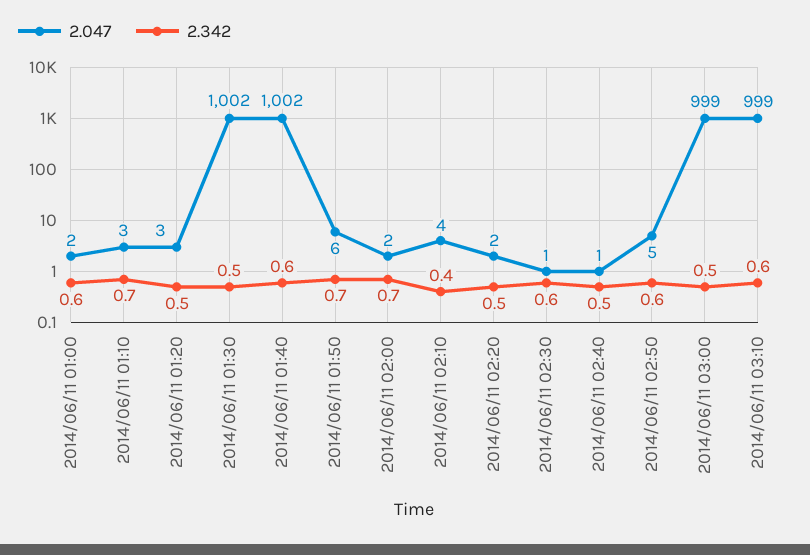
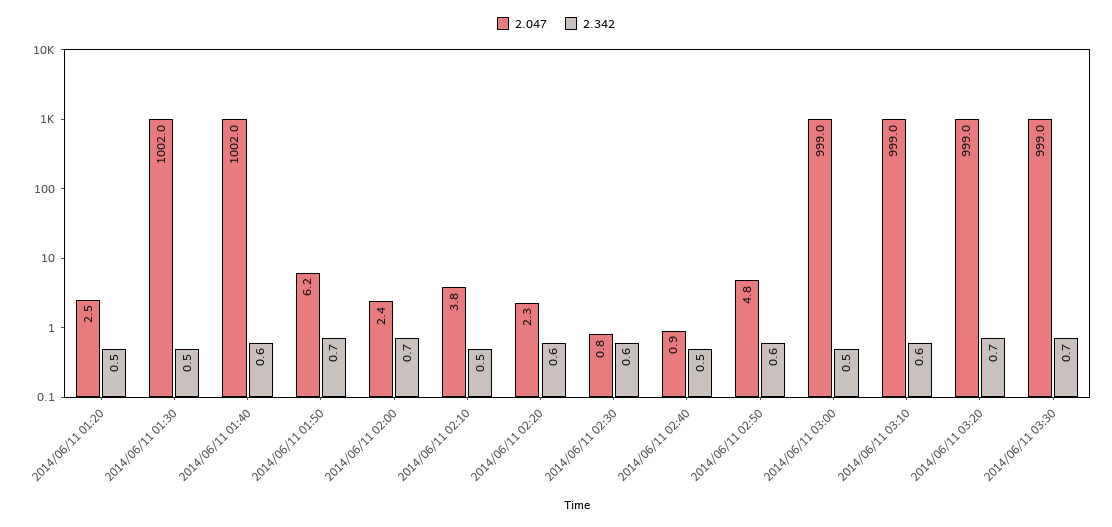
2.047, 2014/06/11 01:00: 2 -> none
2.342, 2014/06/11 01:00: 0.6 -> none
2.047, 2014/06/11 01:10: 3 -> none
2.342, 2014/06/11 01:10: 0.7 -> none
2.342, 2014/06/11 02:10: 0.4 -> 0.5
2.342, 2014/06/11 02:20: 0.5 -> 0.6
2.047, 2014/06/11 03:20: none -> 999
2.342, 2014/06/11 03:20: none -> 0.7
2.047, 2014/06/11 03:30: none -> 999
2.342, 2014/06/11 03:30: none -> 0.7

